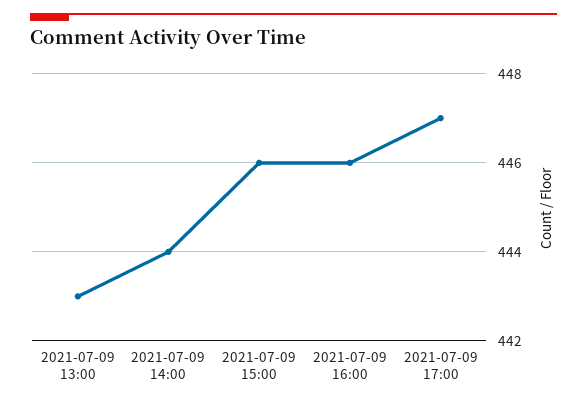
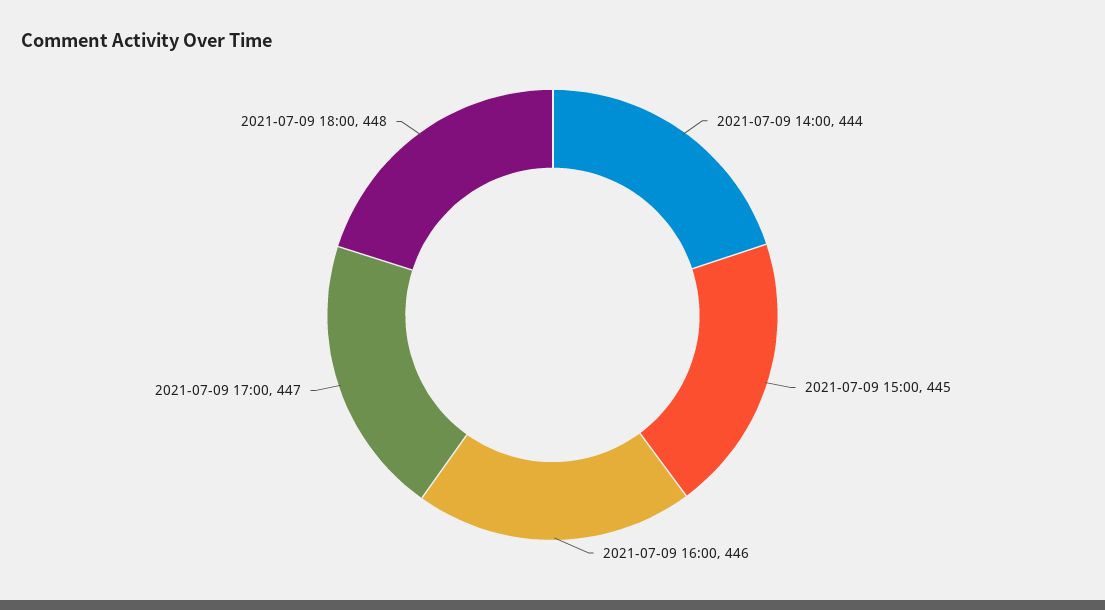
2021-07-09 13:00: 443 -> none
2021-07-09 15:00: 446 -> 445
2021-07-09 18:00: none -> 448

